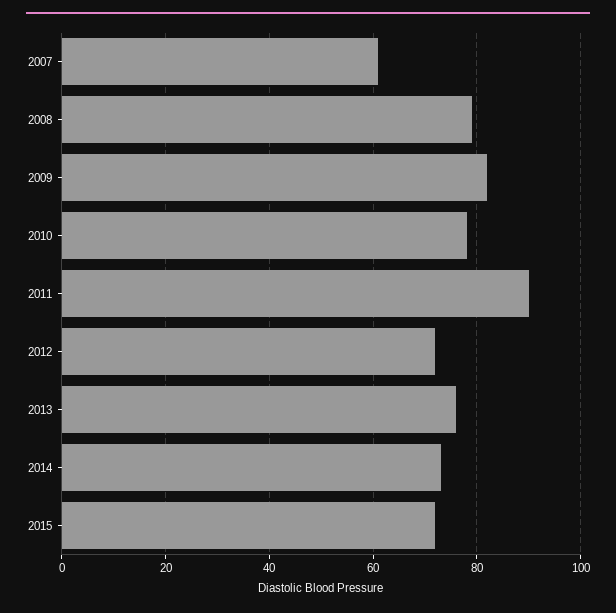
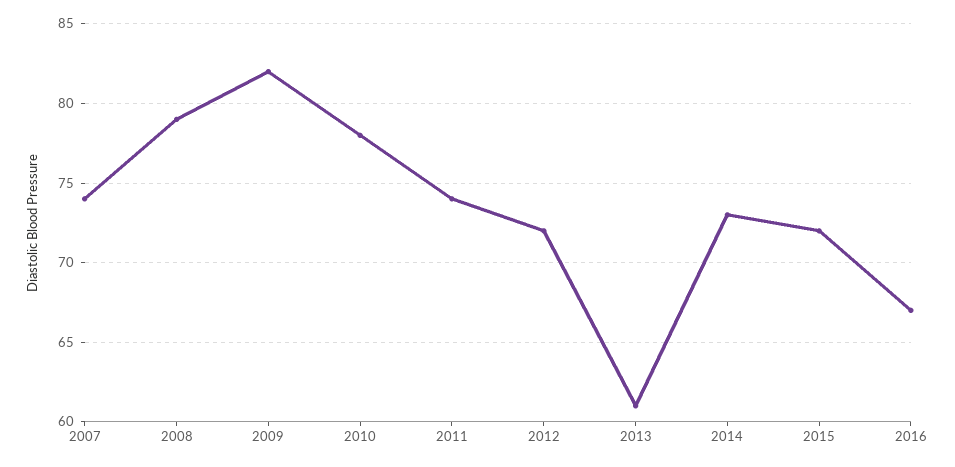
2007: 60 -> 74
2011: 90 -> 74
2013: 75 -> 61
2016: none -> 67

